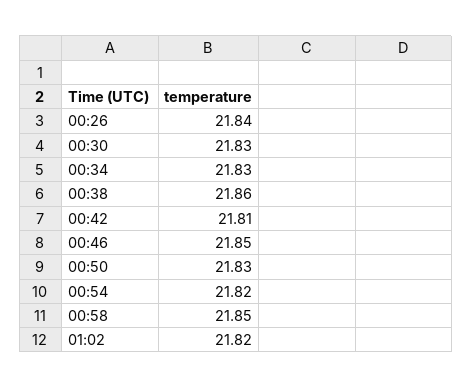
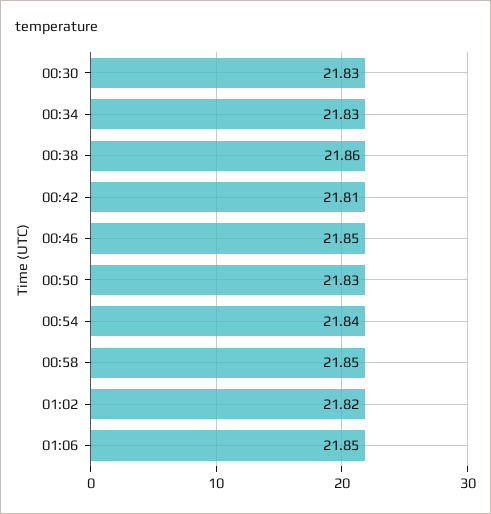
00:26: 21.84 -> none
00:54: 21.82 -> 21.84
01:06: none -> 21.85

